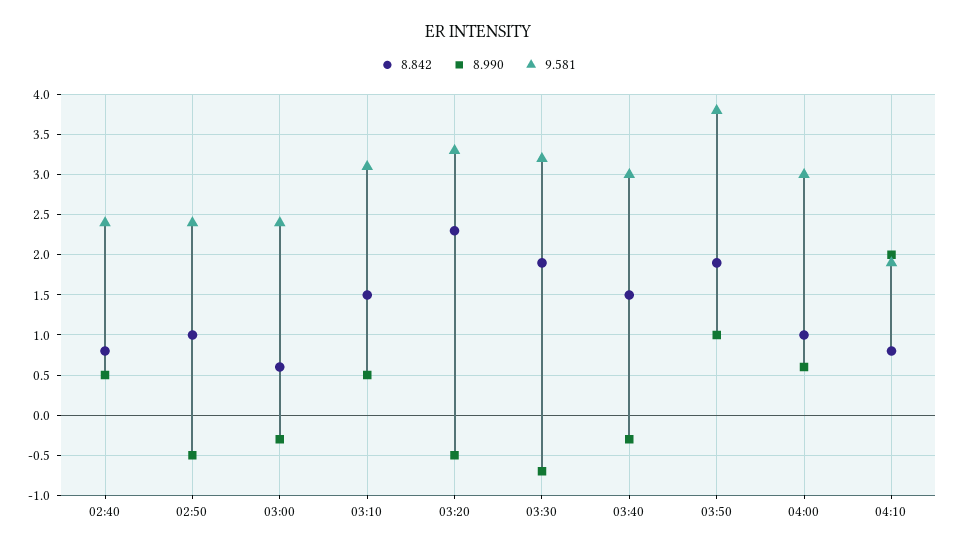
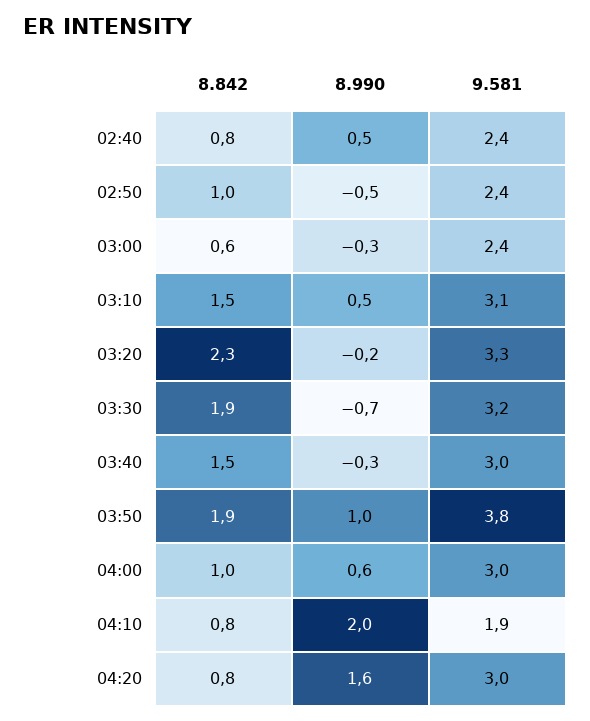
8.990, 03:20: -0.5 -> -0.2
8.842, 04:20: none -> 0.8
8.990, 04:20: none -> 1.6
9.581, 04:20: none -> 3

